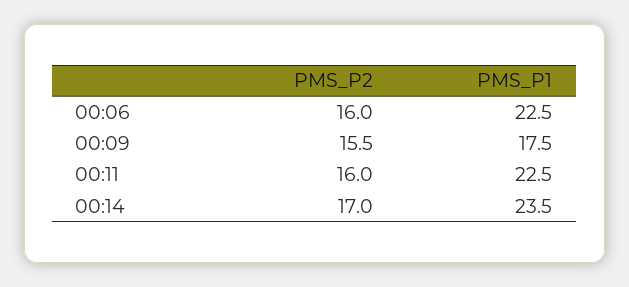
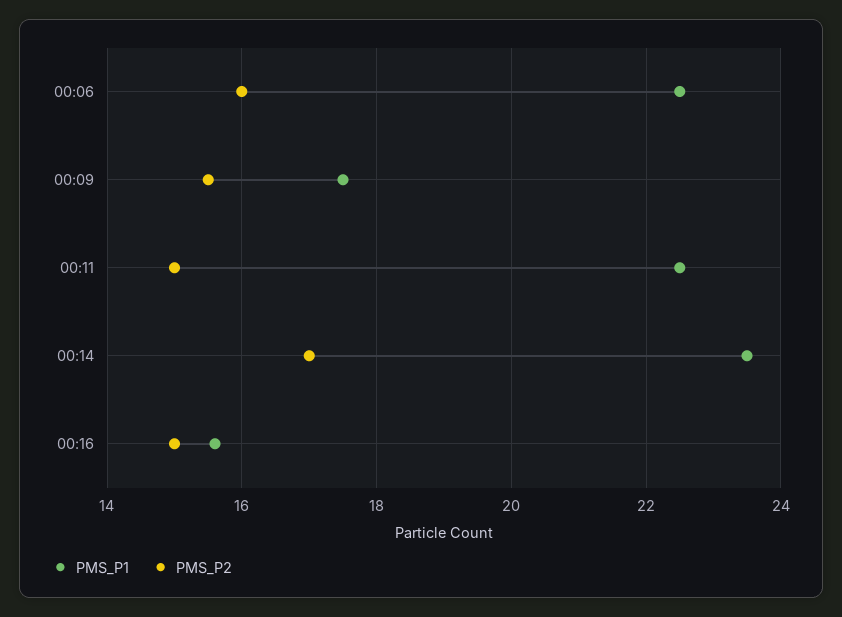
PMS_P2, 00:11: 16 -> 15
PMS_P1, 00:16: none -> 15.5
PMS_P2, 00:16: none -> 15

